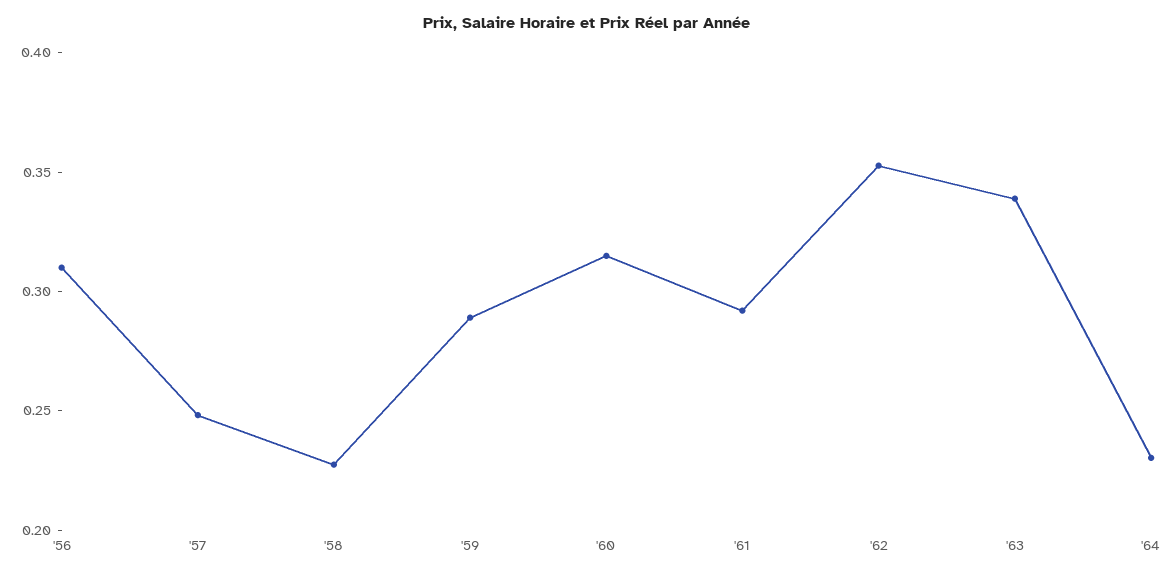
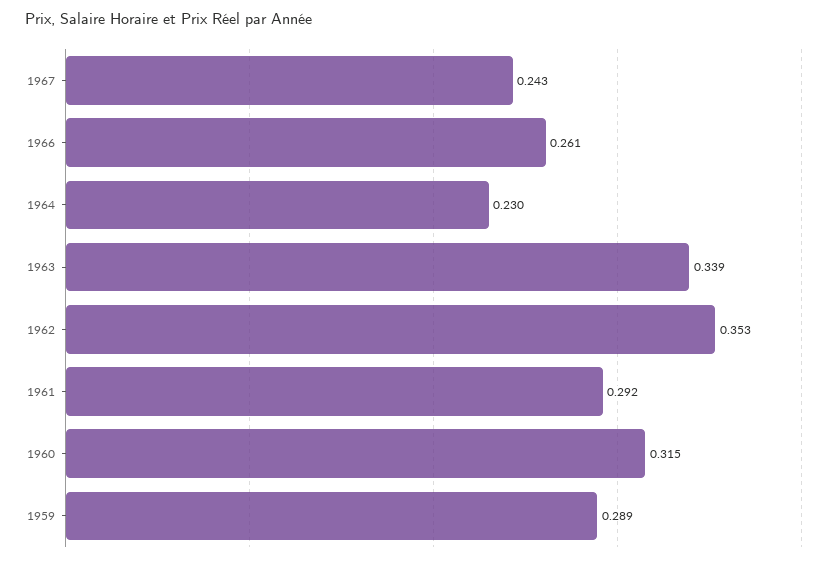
'56: 0.31 -> none
'57: 0.25 -> none
'58: 0.23 -> none
1967: none -> 0.243
1966: none -> 0.261

